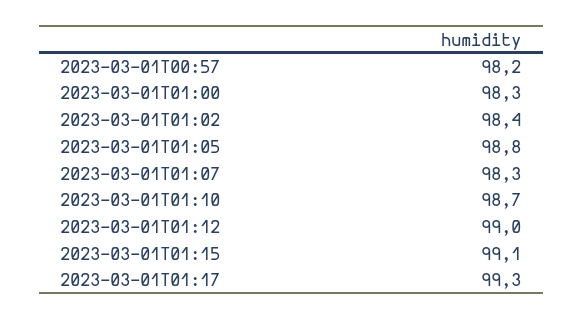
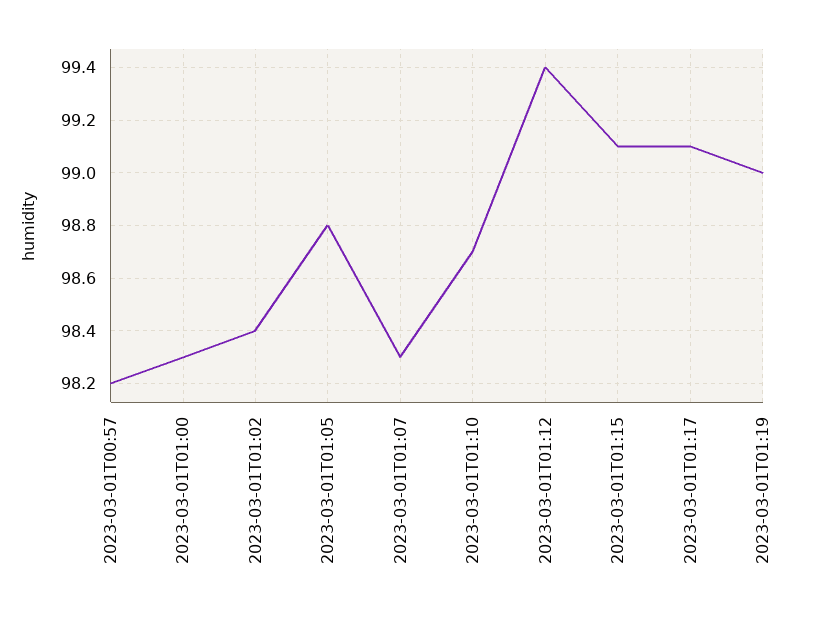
2023-03-01T01:12: 99 -> 99.4
2023-03-01T01:17: 99.3 -> 99.1
2023-03-01T01:19: none -> 99

